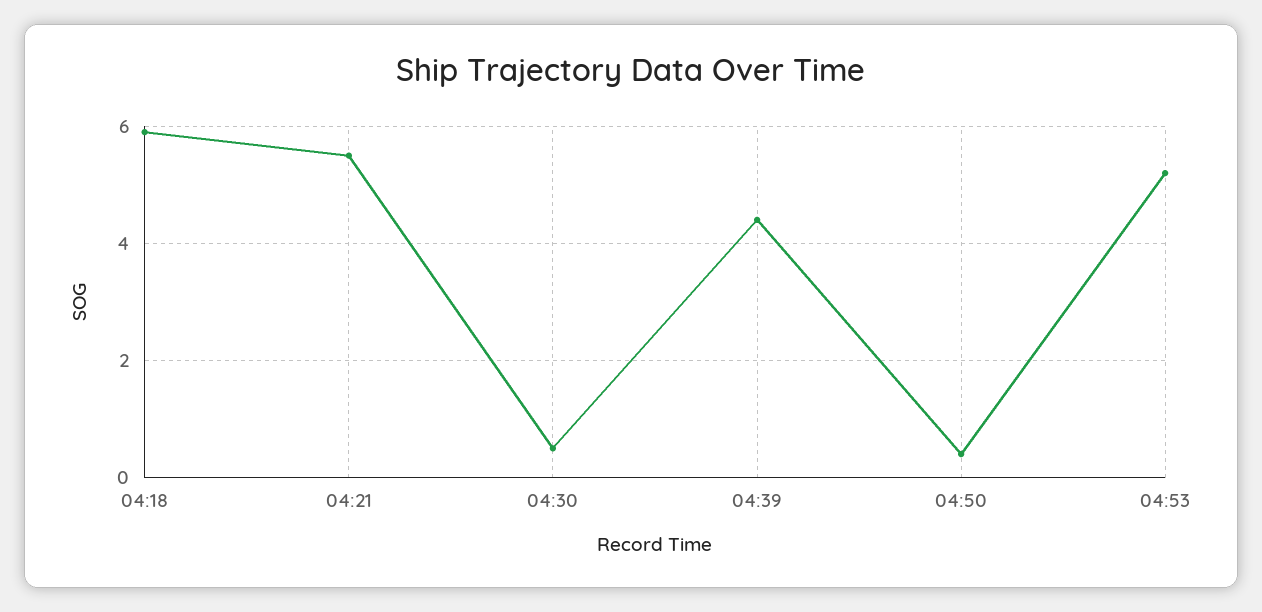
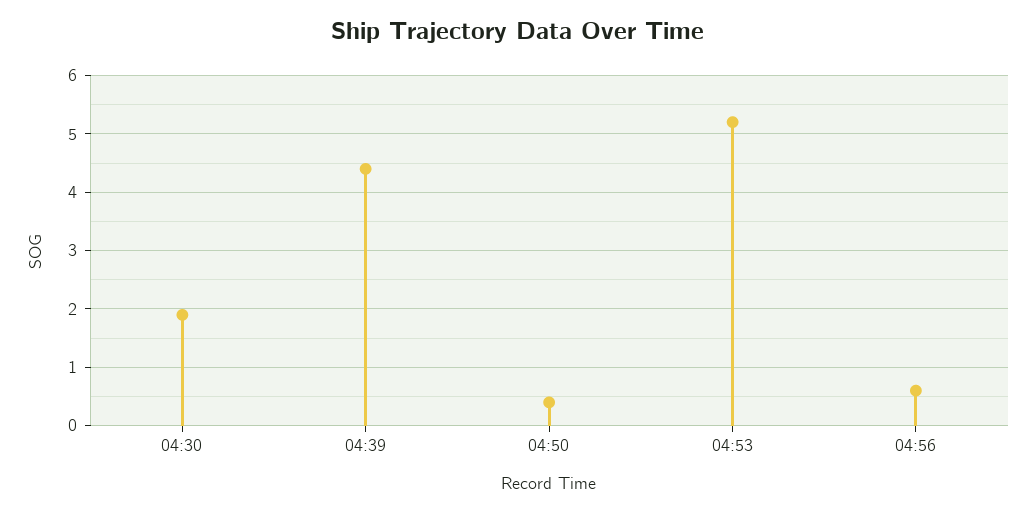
04:18: 6 -> none
04:21: 5.5 -> none
04:30: 0.5 -> 2
04:56: none -> 0.5

